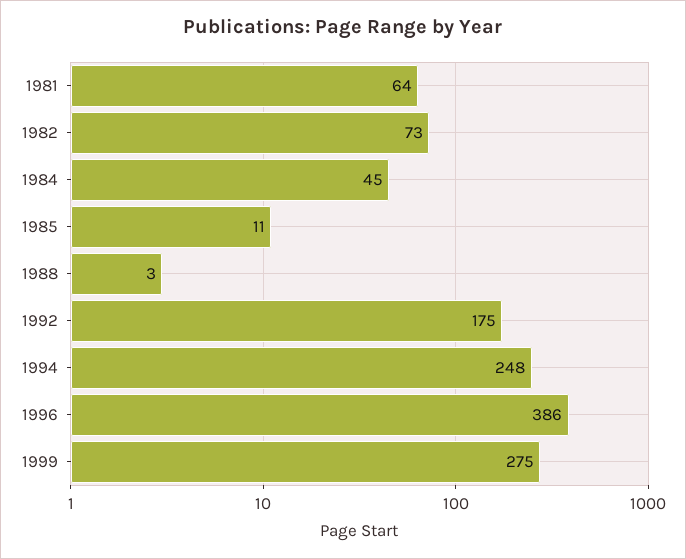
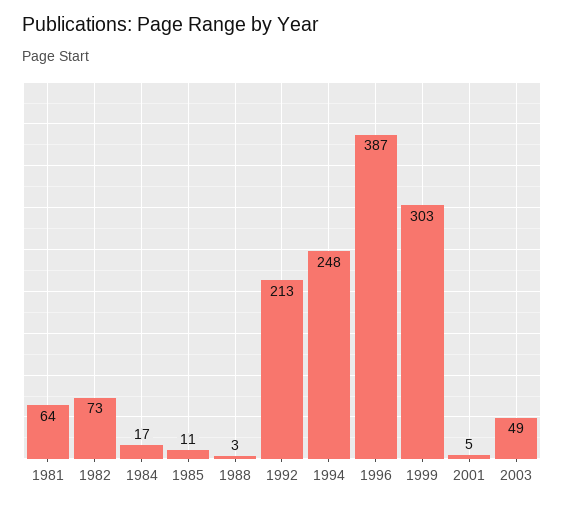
1984: 45 -> 17
1992: 175 -> 213
1996: 386 -> 387
1999: 275 -> 303
2001: none -> 5
2003: none -> 49

